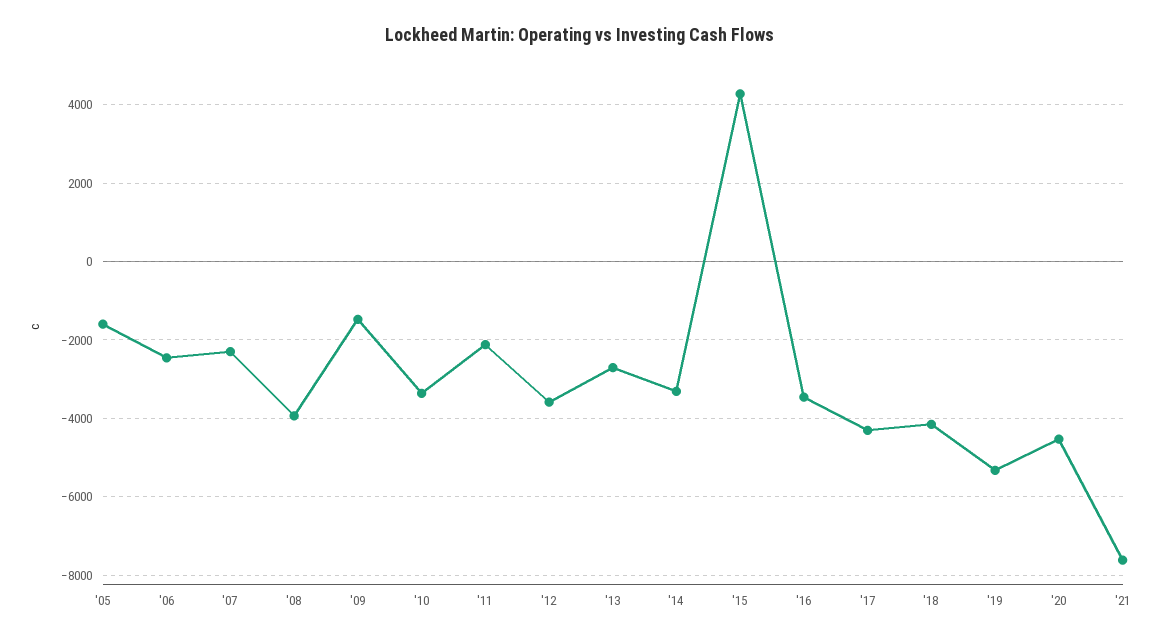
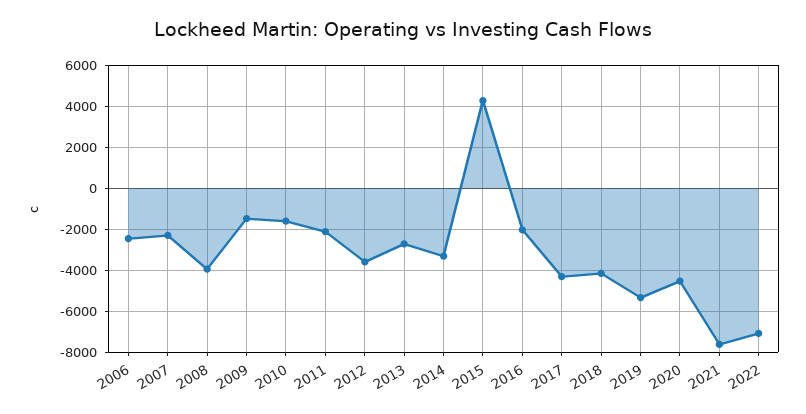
'05: -1600 -> none
'10: -3400 -> -1500
'16: -3400 -> -2000
2022: none -> -7000

